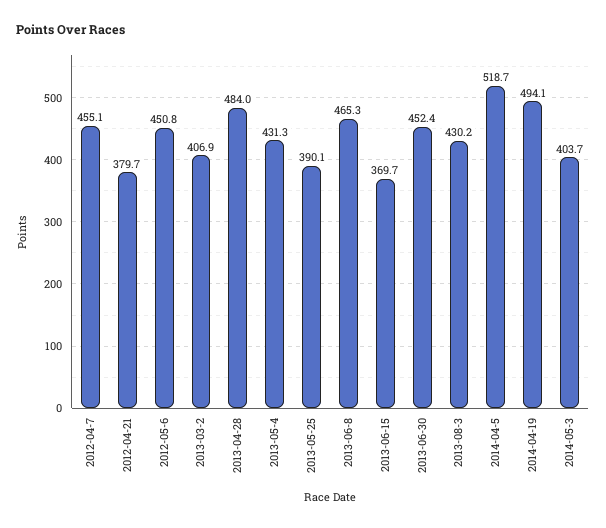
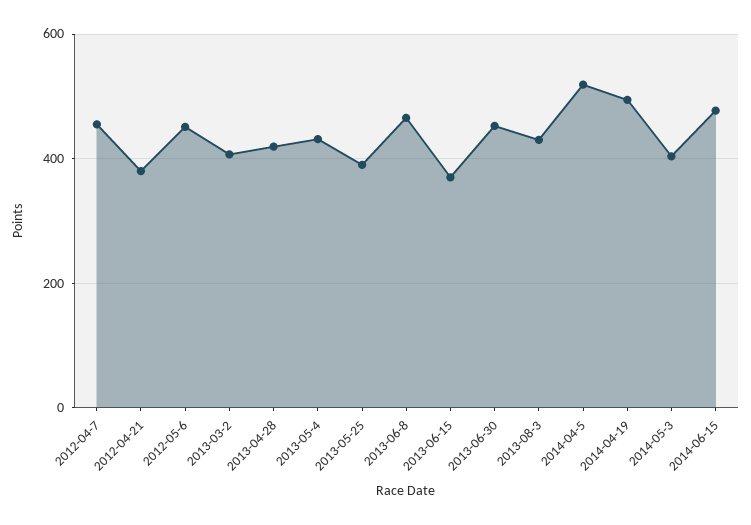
2013-04-28: 484 -> 420
2014-06-15: none -> 480

